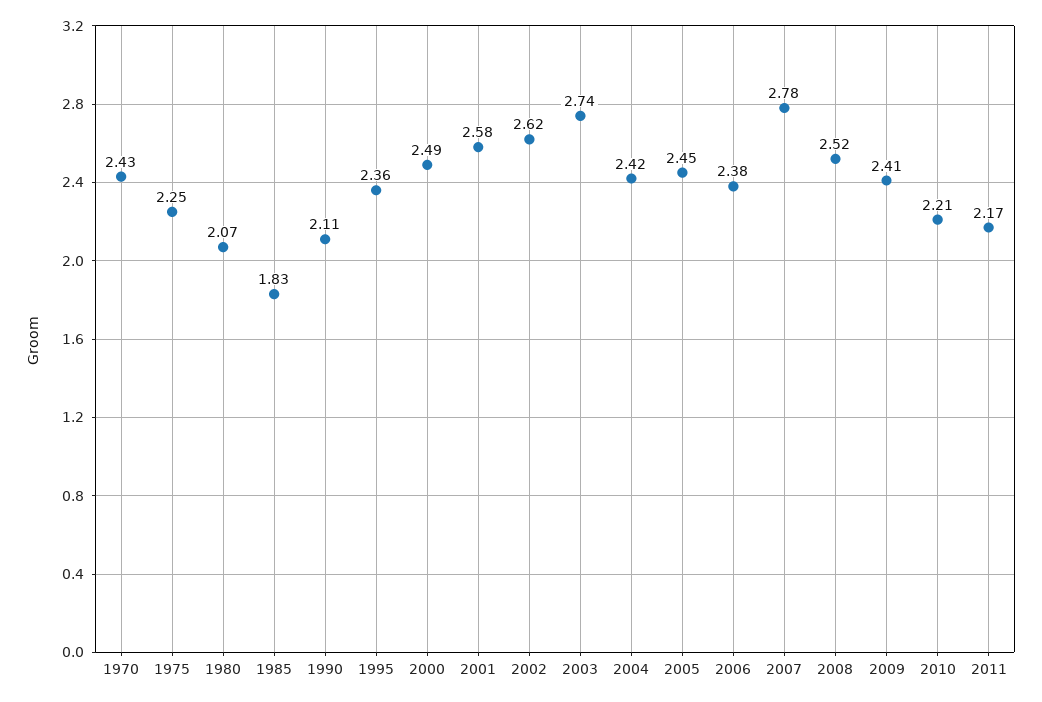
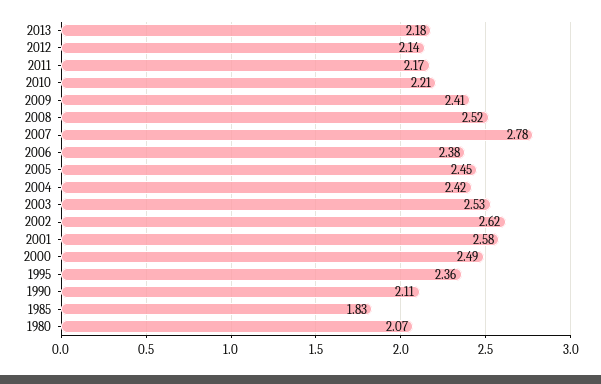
1970: 2.43 -> none
1975: 2.25 -> none
2003: 2.74 -> 2.53
2013: none -> 2.18
2012: none -> 2.14

